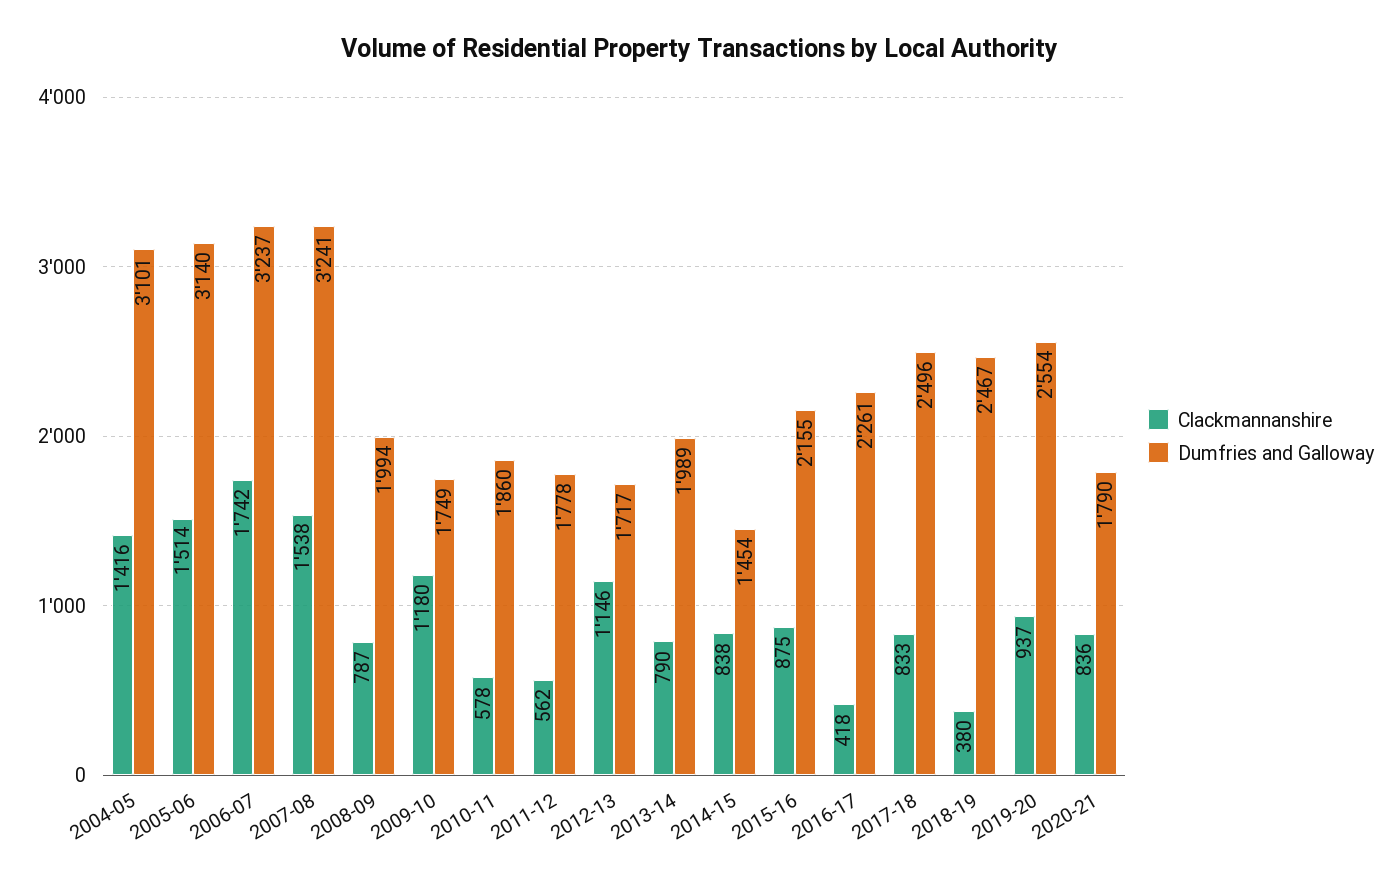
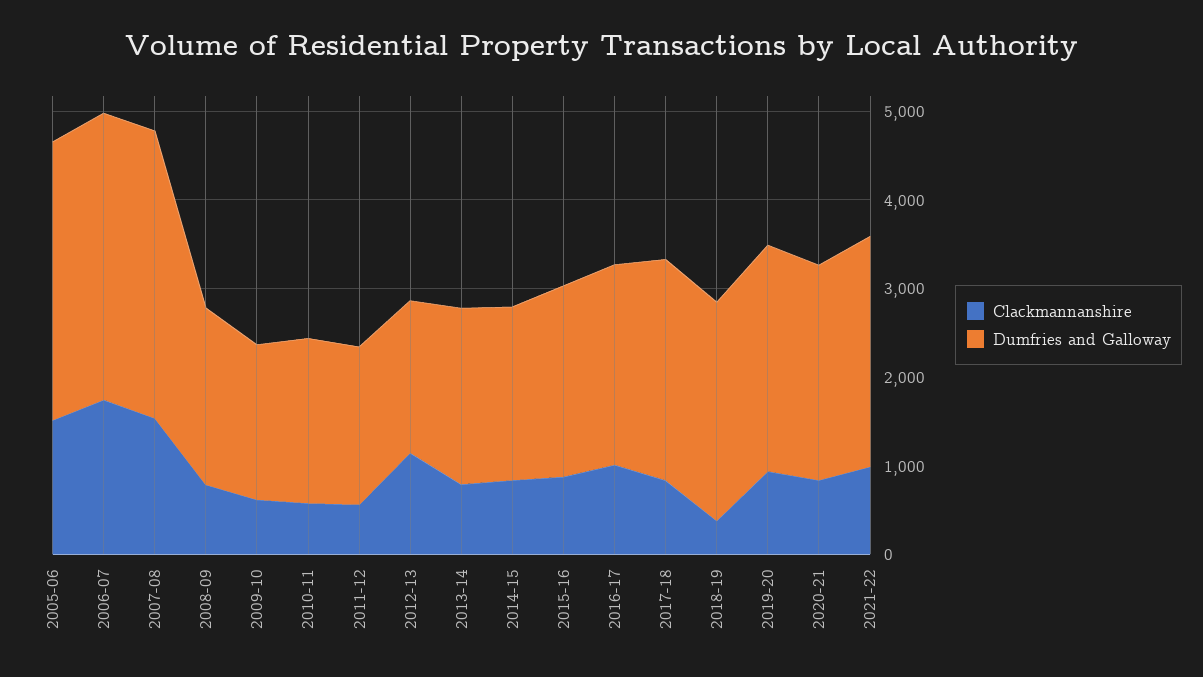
Clackmannanshire, 2004-05: 1416 -> none
Dumfries and Galloway, 2004-05: 3101 -> none
Clackmannanshire, 2009-10: 1180 -> 600
Dumfries and Galloway, 2014-15: 1454 -> 2000
Clackmannanshire, 2016-17: 418 -> 1000
Dumfries and Galloway, 2020-21: 1790 -> 2400
Clackmannanshire, 2021-22: none -> 1000
Dumfries and Galloway, 2021-22: none -> 2600

